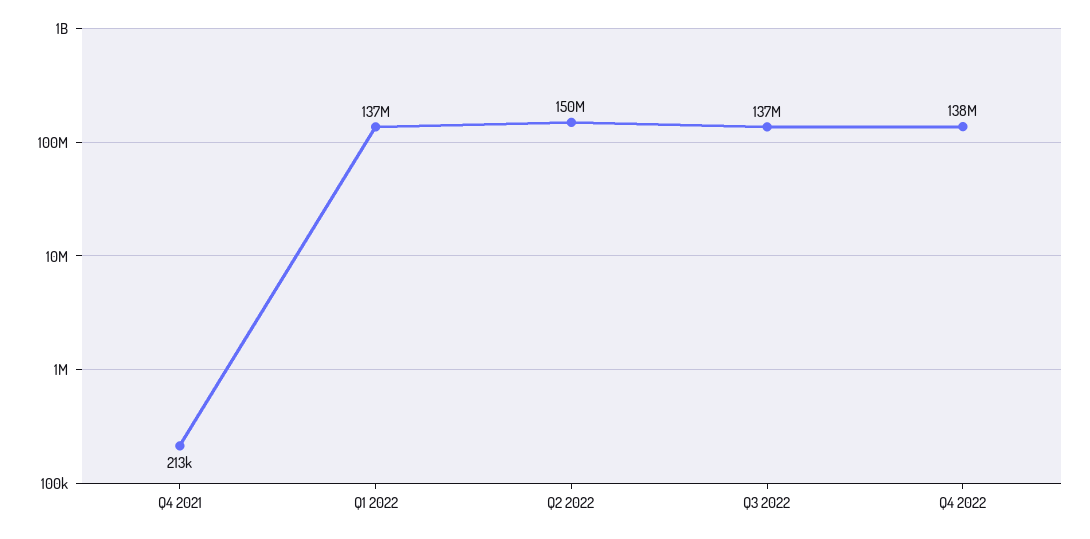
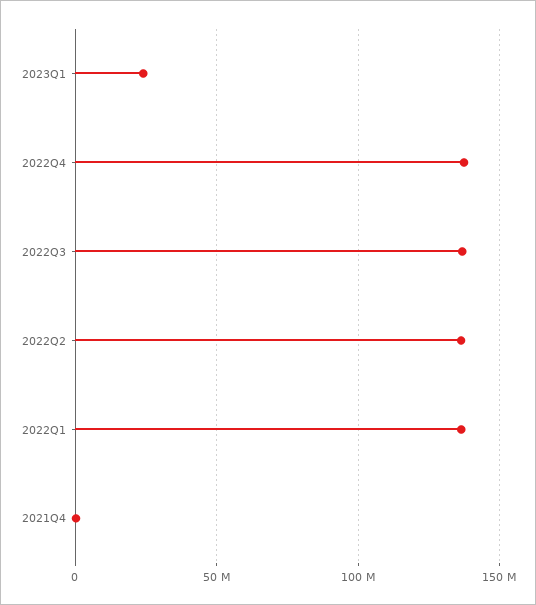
Q2 2022: 150000000 -> 135000000
2023Q1: none -> 25000000

